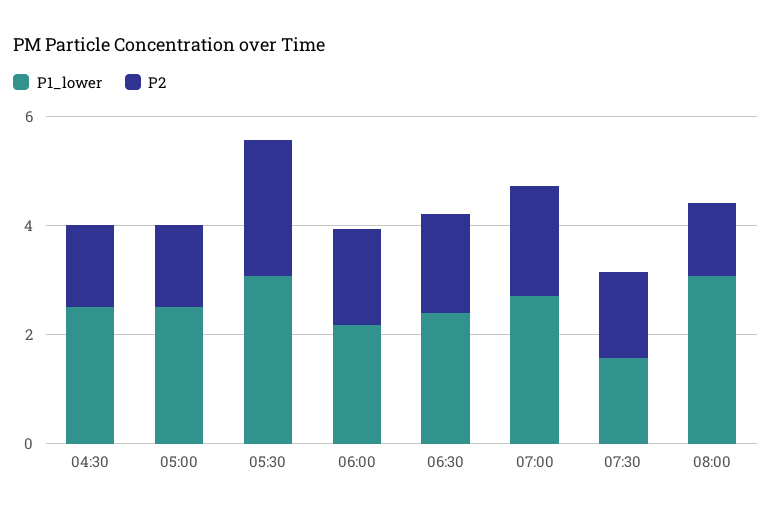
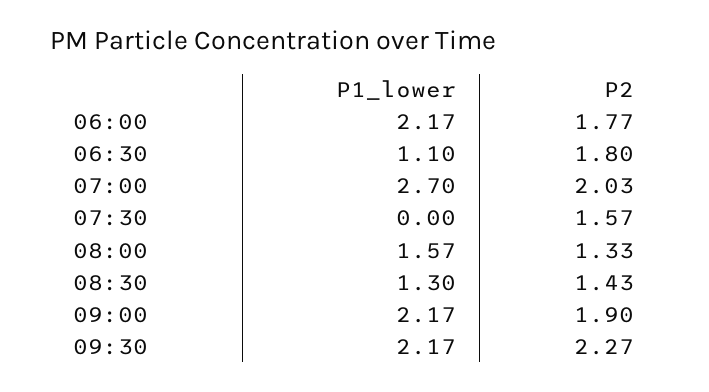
P1_lower, 04:30: 2.5 -> none
P2, 04:30: 1.5 -> none
P1_lower, 05:00: 2.5 -> none
P2, 05:00: 1.5 -> none
P1_lower, 05:30: 3 -> none
P2, 05:30: 2.5 -> none
P1_lower, 06:30: 2.5 -> 1.1
P1_lower, 07:30: 1.5 -> 0
P1_lower, 08:00: 3 -> 1.57
P1_lower, 08:30: none -> 1.3
P2, 08:30: none -> 1.43
P1_lower, 09:00: none -> 2.17
P2, 09:00: none -> 1.9
P1_lower, 09:30: none -> 2.17
P2, 09:30: none -> 2.27

